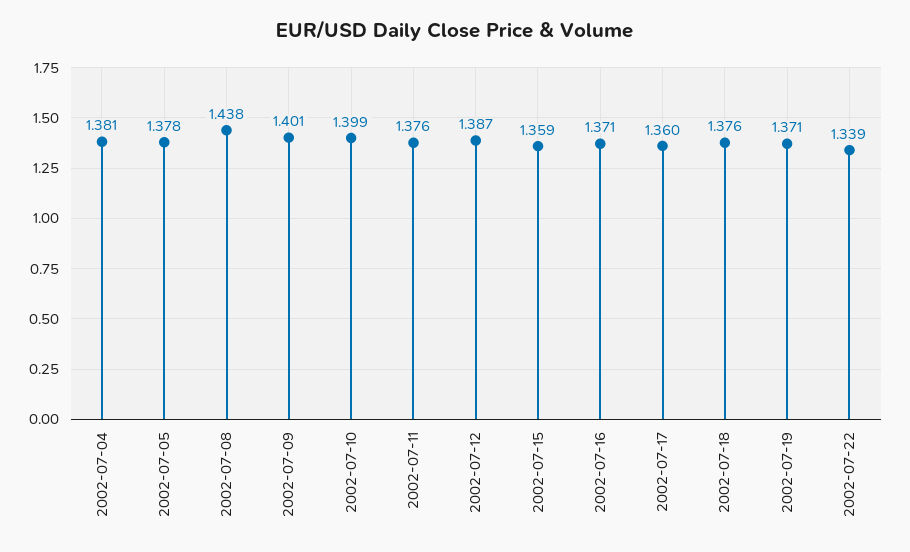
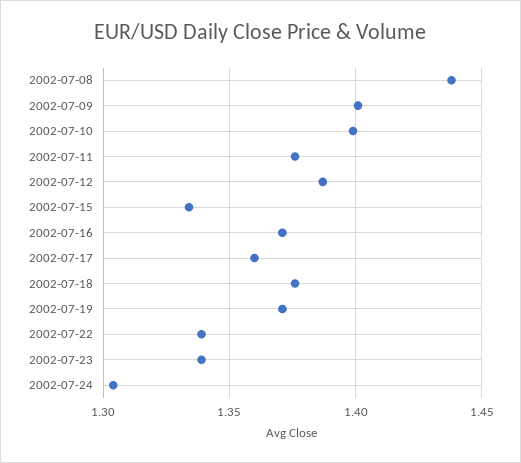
2002-07-04: 1.381 -> none
2002-07-05: 1.378 -> none
2002-07-15: 1.359 -> 1.335
2002-07-23: none -> 1.34
2002-07-24: none -> 1.305

